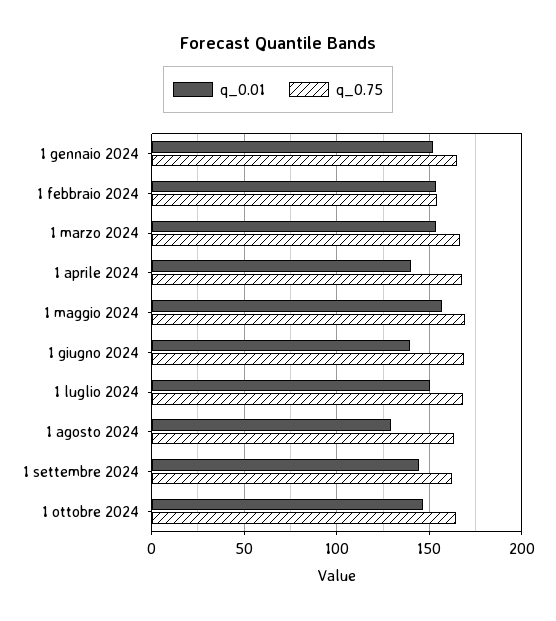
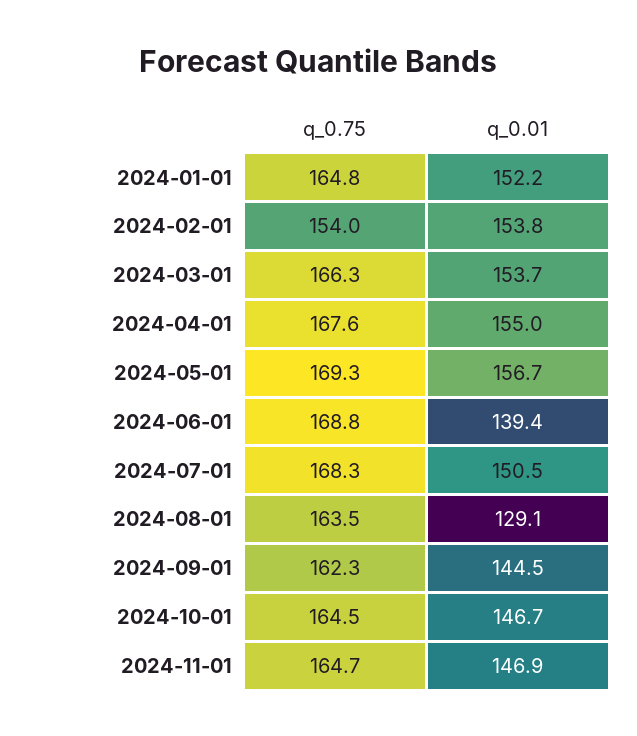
q_0.01, 1 aprile 2024: 140 -> 155
q_0.75, 2024-11-01: none -> 164.7
q_0.01, 2024-11-01: none -> 146.9

